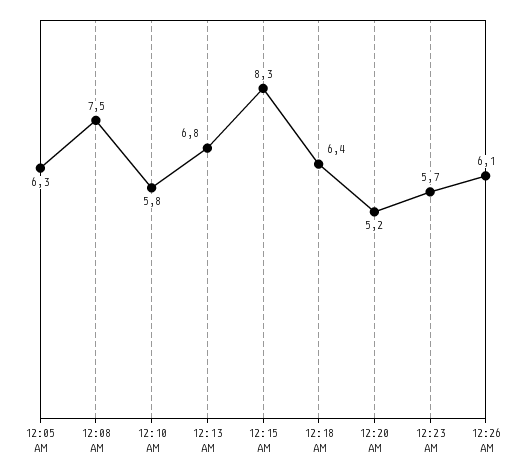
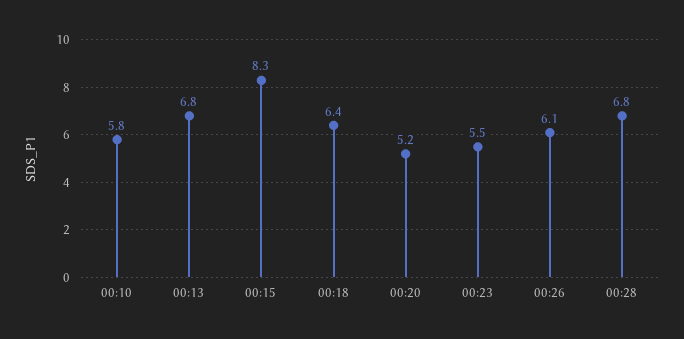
12:05 AM: 6.3 -> none
12:08 AM: 7.5 -> none
12:23 AM: 5.7 -> 5.5
00:28: none -> 6.8

